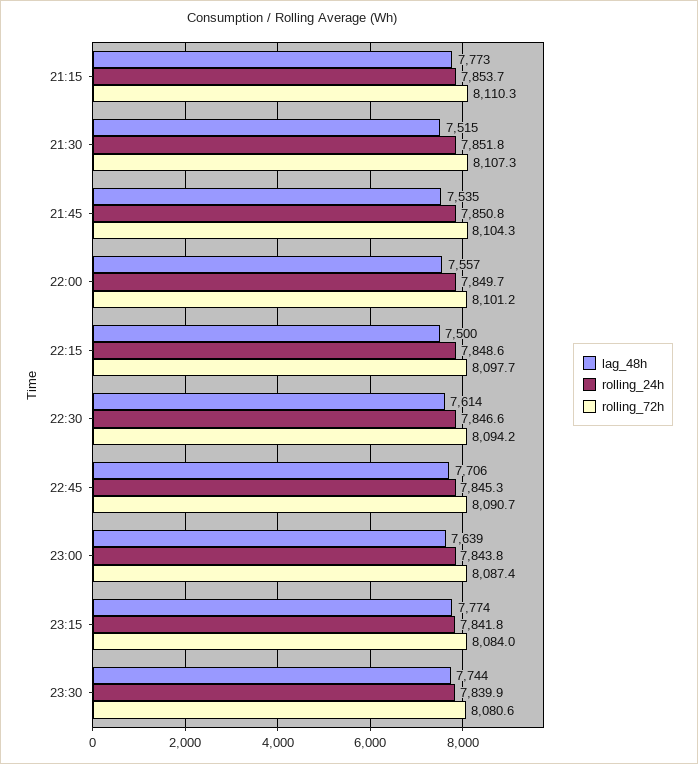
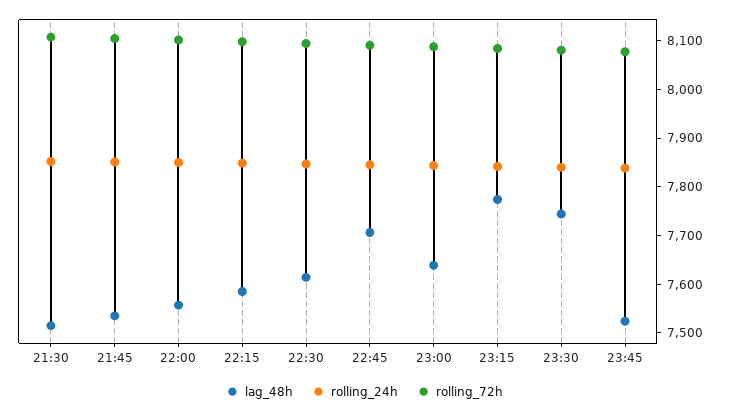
lag_48h, 21:15: 7773 -> none
rolling_24h, 21:15: 7853.7 -> none
rolling_72h, 21:15: 8110.3 -> none
lag_48h, 22:15: 7500 -> 7580
lag_48h, 23:45: none -> 7520
rolling_24h, 23:45: none -> 7840
rolling_72h, 23:45: none -> 8080

